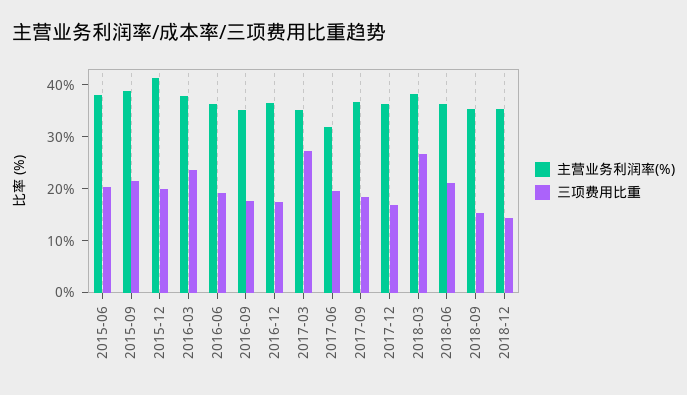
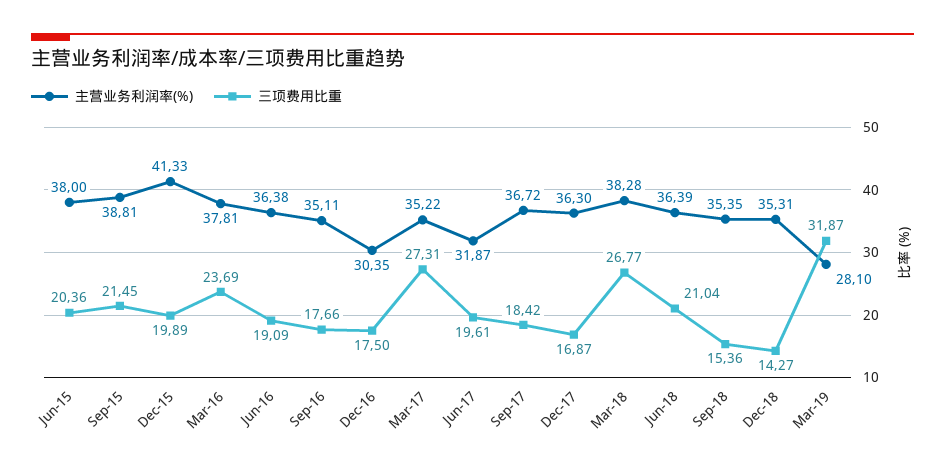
主营业务利润率(%), 2016-12: 36 -> 30.35
主营业务利润率(%), Mar-19: none -> 28.1
三项费用比重, Mar-19: none -> 31.87

